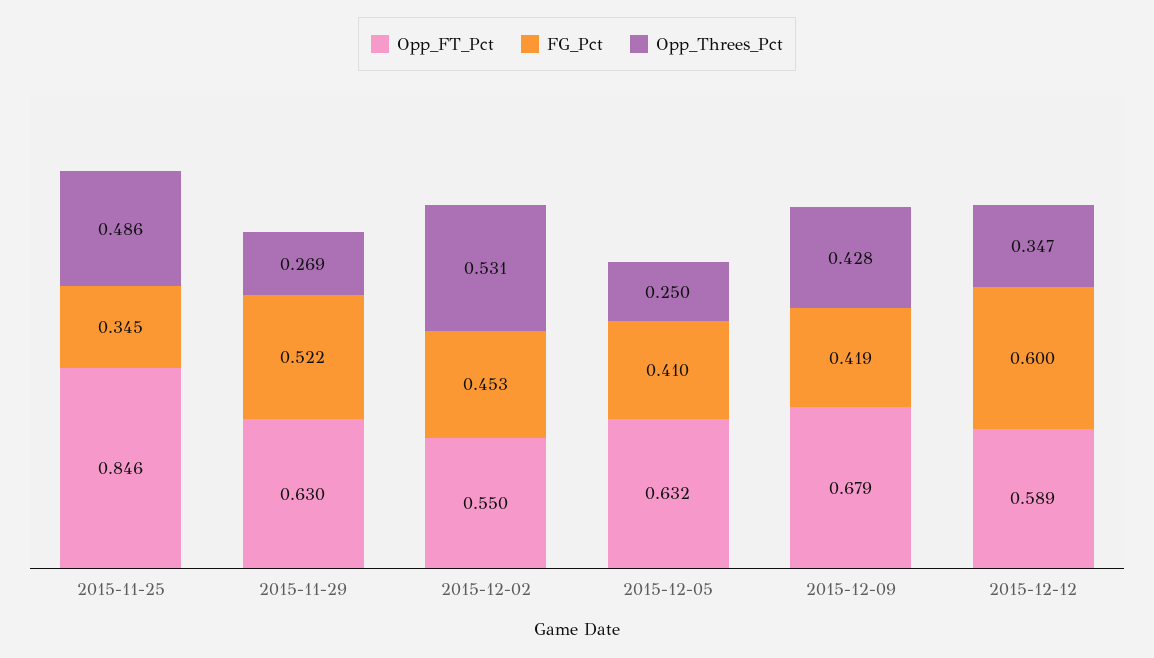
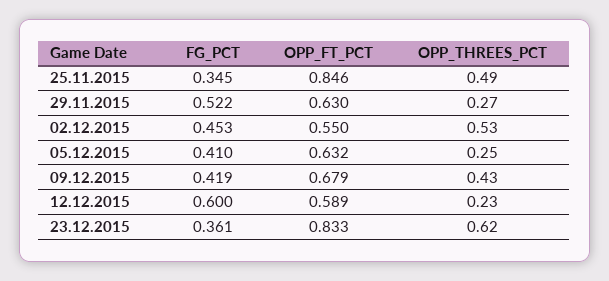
Opp_Threes_Pct, 2015-12-12: 0.347 -> 0.23
FG_Pct, 23.12.2015: none -> 0.361
Opp_FT_Pct, 23.12.2015: none -> 0.833
Opp_Threes_Pct, 23.12.2015: none -> 0.62

